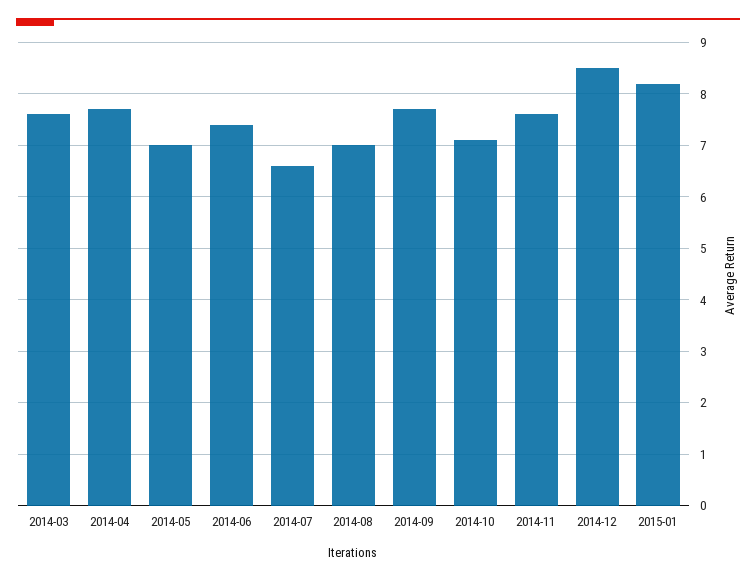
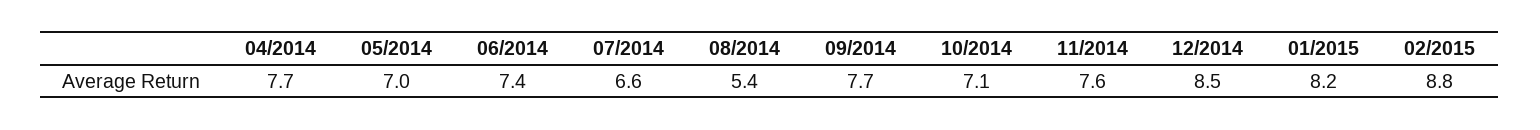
2014-03: 7.5 -> none
2014-08: 7 -> 5.4
02/2015: none -> 8.8

